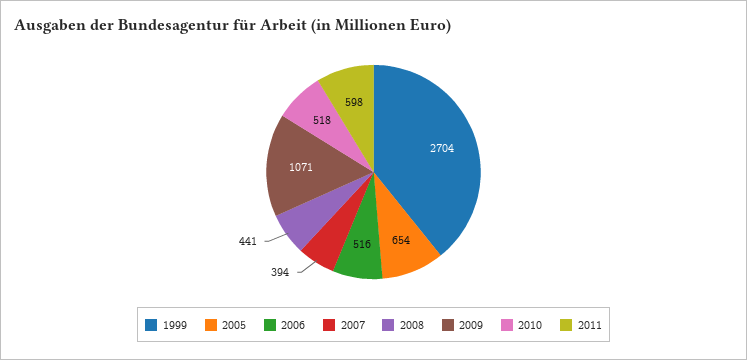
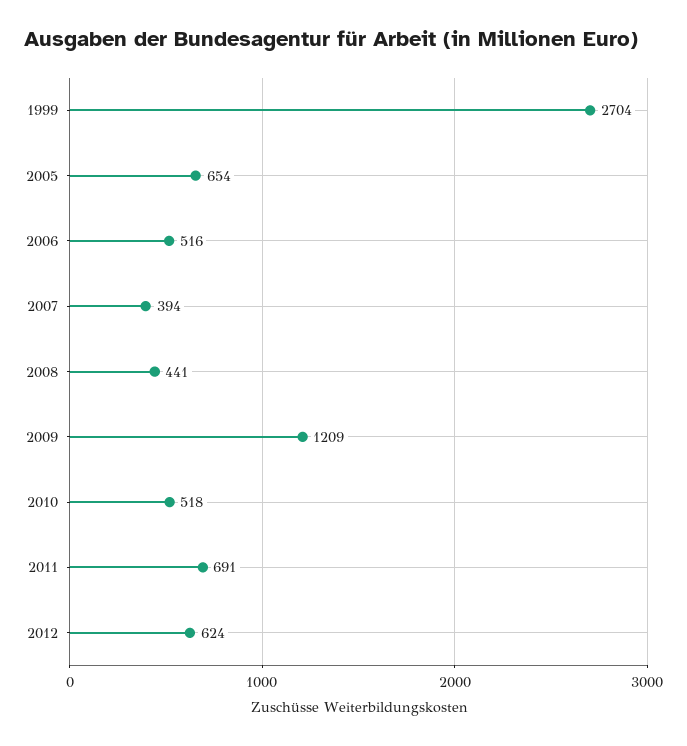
2009: 1071 -> 1209
2011: 598 -> 691
2012: none -> 624

